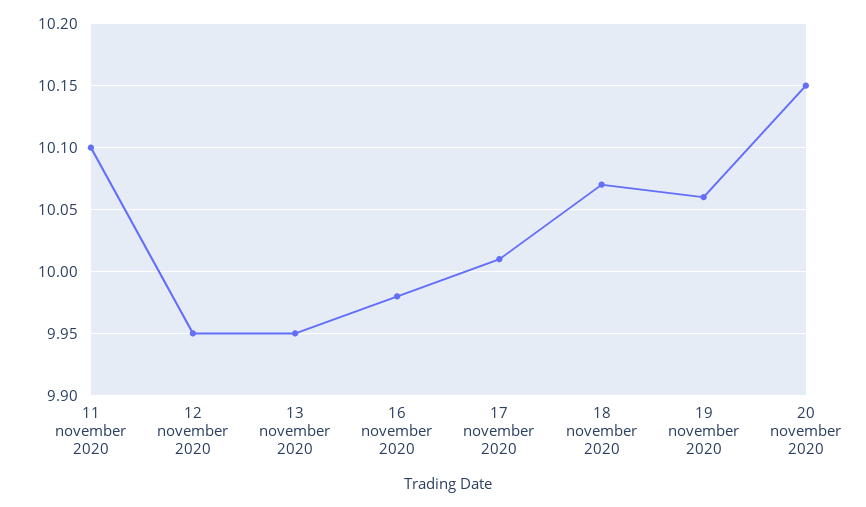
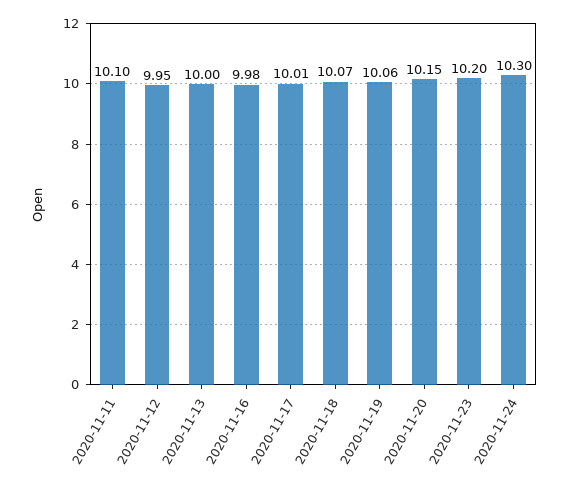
13 november 2020: 9.95 -> 10
2020-11-23: none -> 10.2
2020-11-24: none -> 10.3

